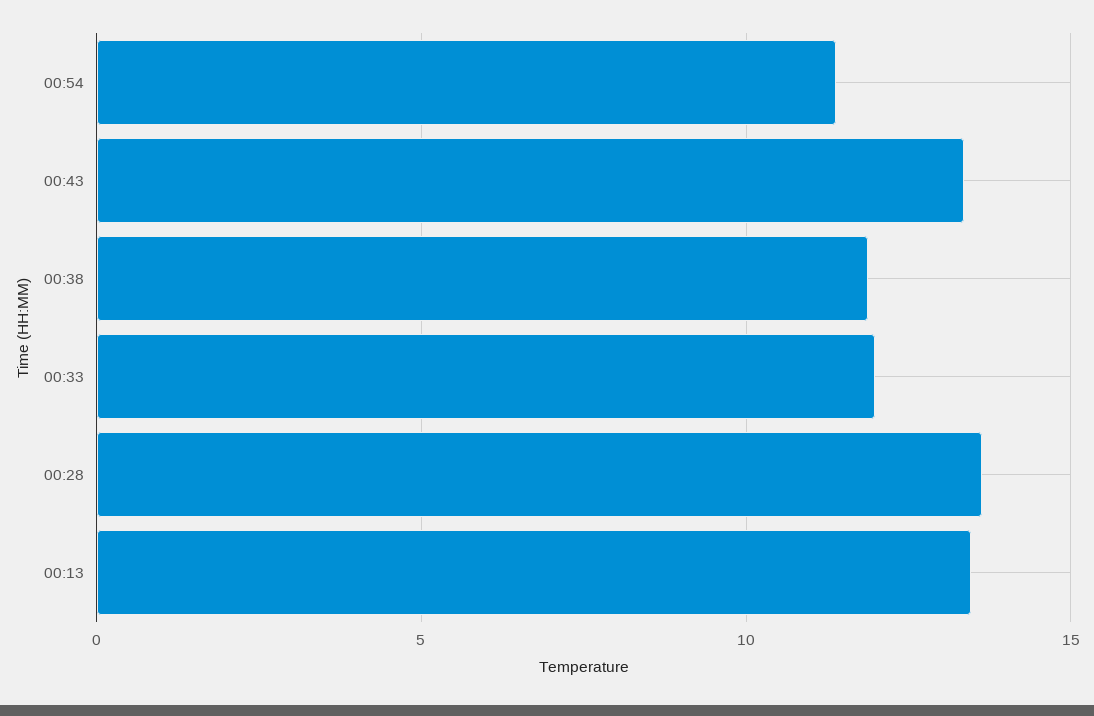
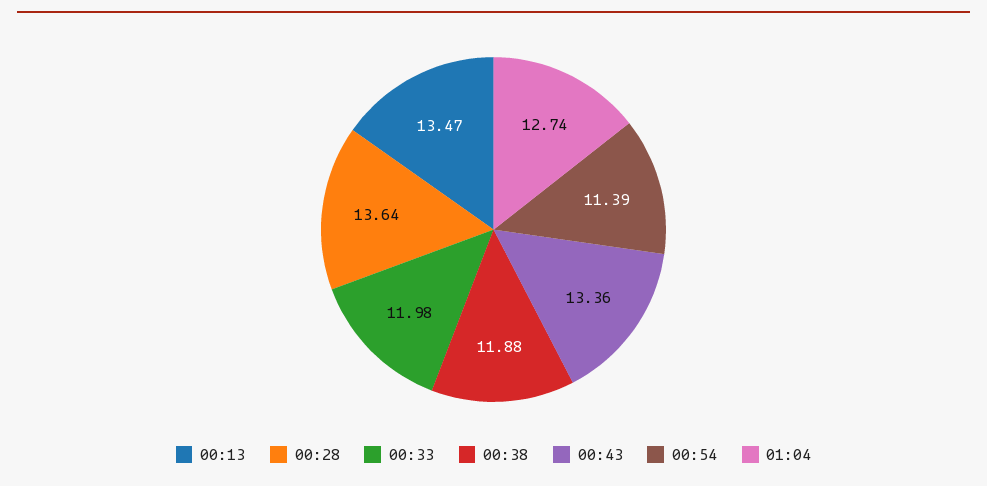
01:04: none -> 12.74

